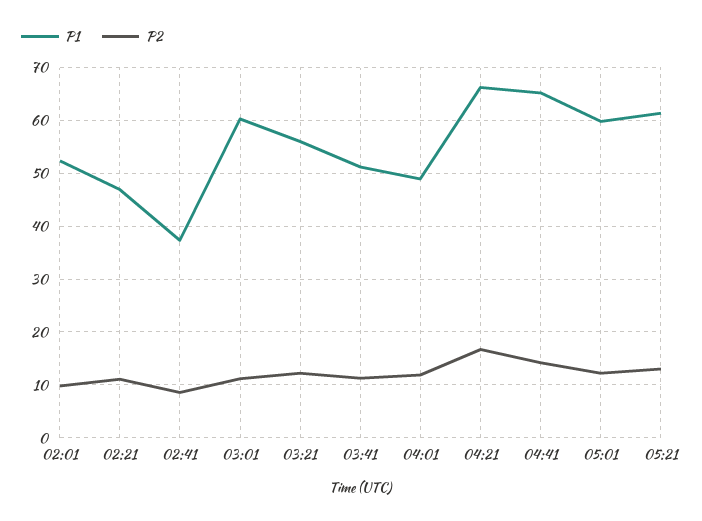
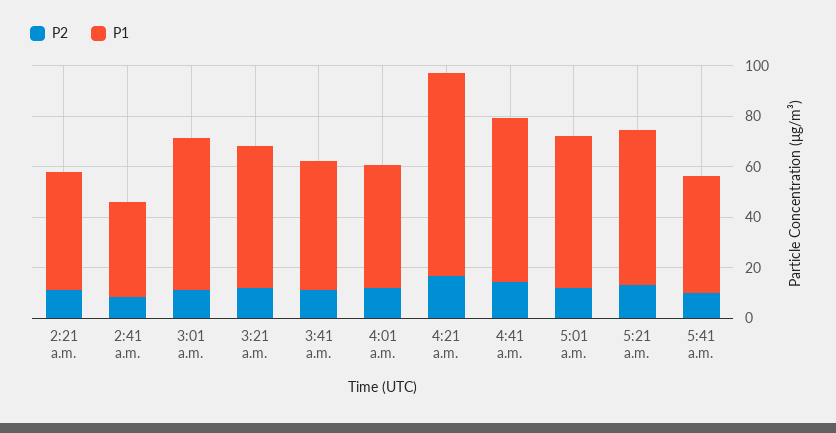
P1, 02:01: 52 -> none
P2, 02:01: 10 -> none
P1, 04:21: 66 -> 80
P2, 5:41 a.m.: none -> 10
P1, 5:41 a.m.: none -> 45

